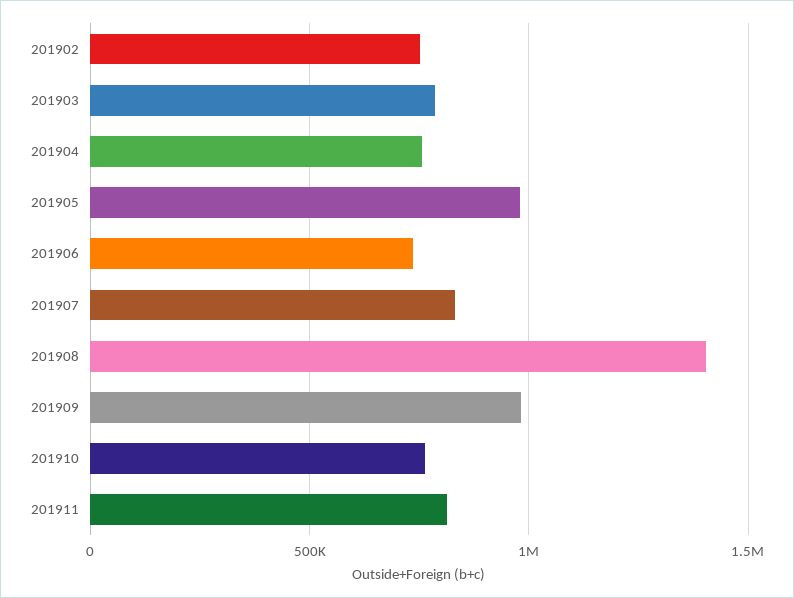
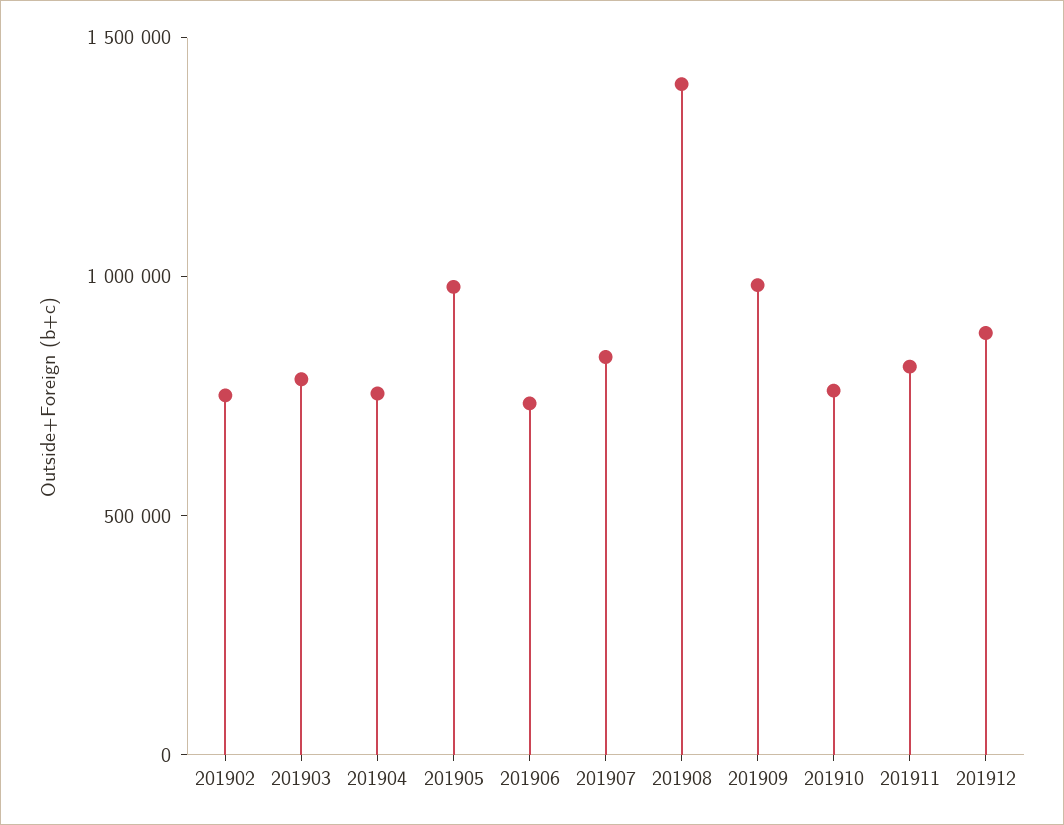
201912: none -> 900000

